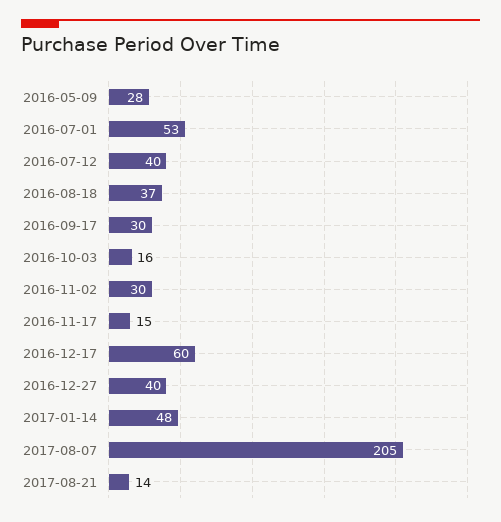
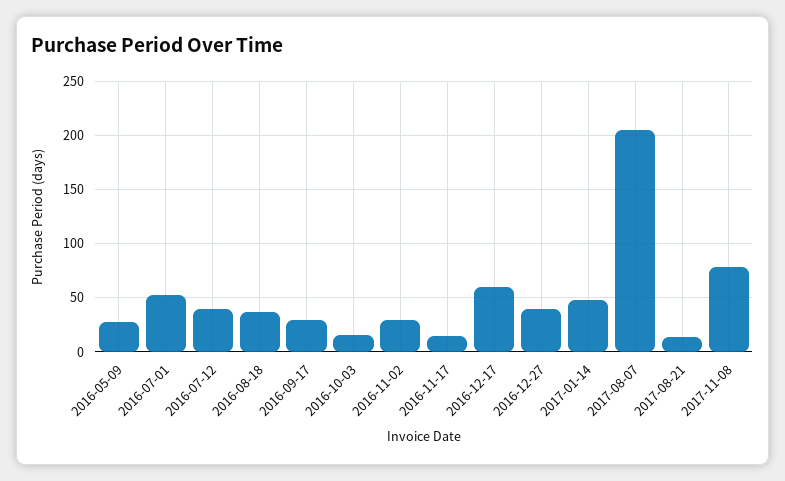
2017-11-08: none -> 80

